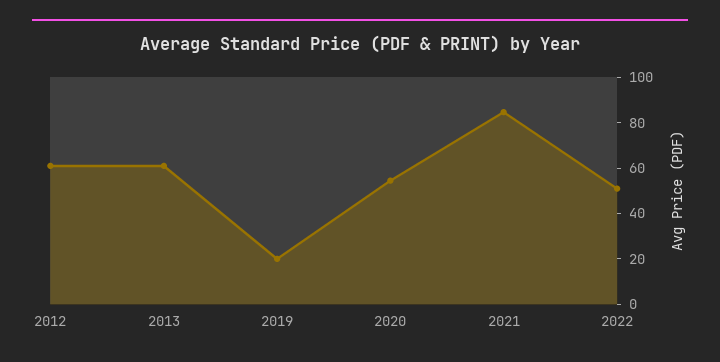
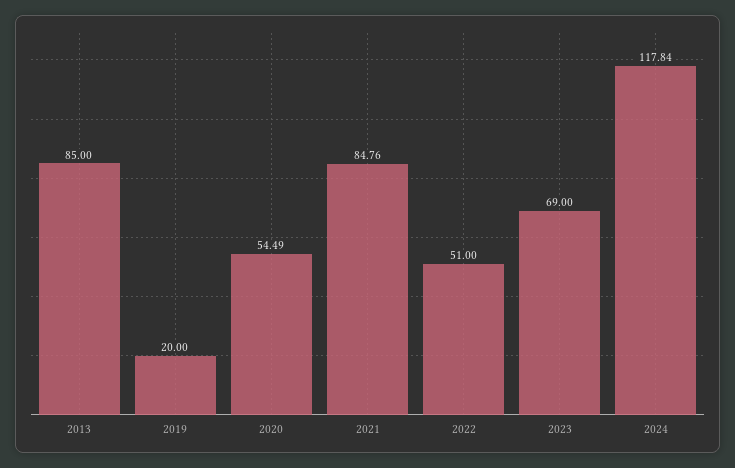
2012: 60 -> none
2013: 60 -> 85
2023: none -> 69
2024: none -> 117.84

